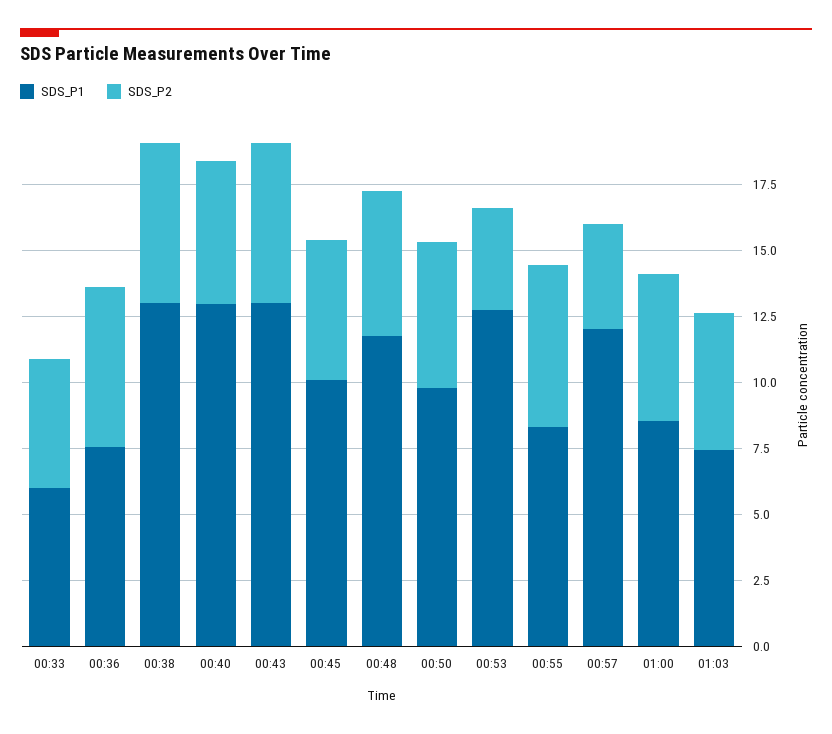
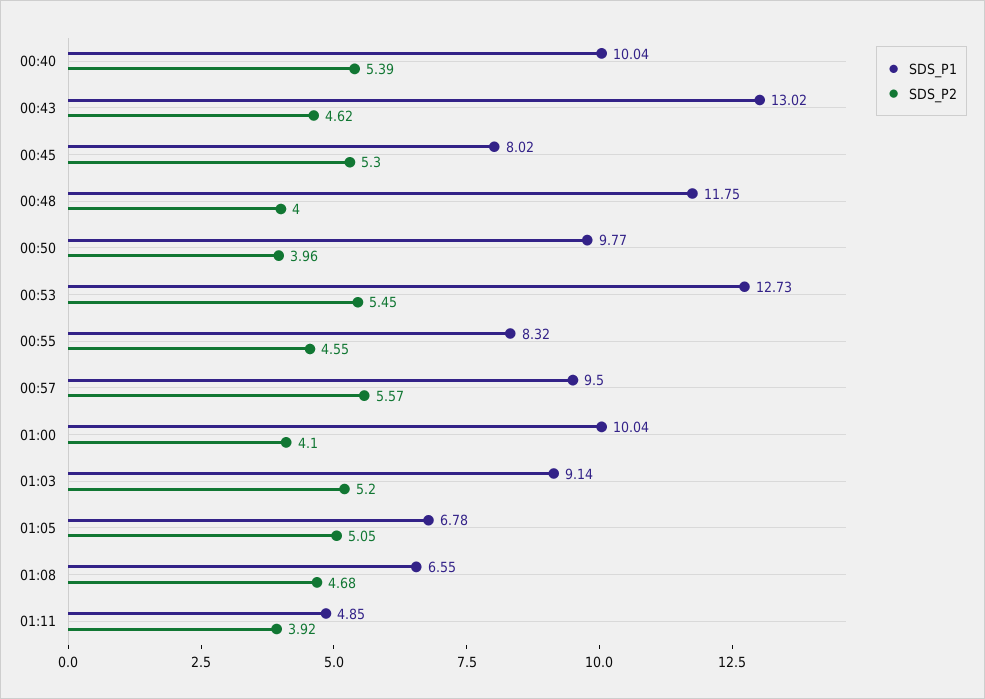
SDS_P1, 00:33: 6 -> none
SDS_P2, 00:33: 5 -> none
SDS_P1, 00:36: 7.5 -> none
SDS_P2, 00:36: 6 -> none
SDS_P1, 00:38: 13 -> none
SDS_P2, 00:38: 6 -> none
SDS_P1, 00:40: 13 -> 10.04
SDS_P2, 00:43: 6 -> 4.62
SDS_P1, 00:45: 10 -> 8.02
SDS_P2, 00:48: 5.5 -> 4
SDS_P2, 00:50: 5.5 -> 3.96
SDS_P2, 00:53: 4 -> 5.45
SDS_P2, 00:55: 6 -> 4.55
SDS_P1, 00:57: 12 -> 9.5
SDS_P2, 00:57: 4 -> 5.57
SDS_P1, 01:00: 8.5 -> 10.04
SDS_P2, 01:00: 5.5 -> 4.1
SDS_P1, 01:03: 7.5 -> 9.14
SDS_P1, 01:05: none -> 6.78
SDS_P2, 01:05: none -> 5.05
SDS_P1, 01:08: none -> 6.55
SDS_P2, 01:08: none -> 4.68
SDS_P1, 01:11: none -> 4.85
SDS_P2, 01:11: none -> 3.92

